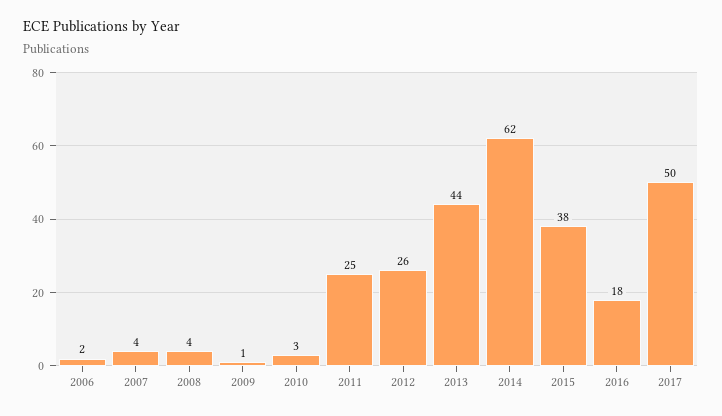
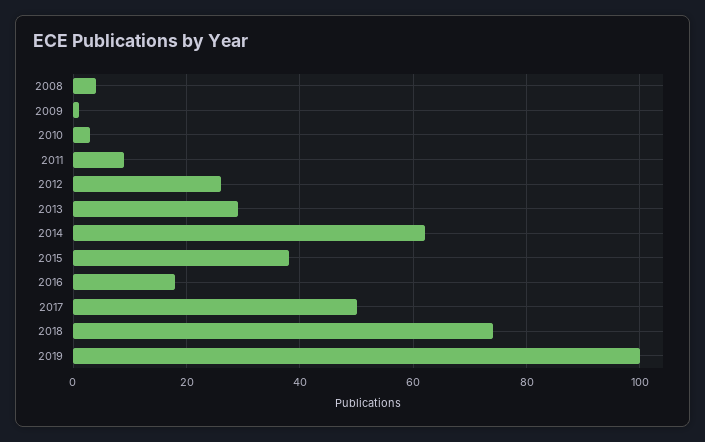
2006: 2 -> none
2007: 4 -> none
2011: 25 -> 10
2013: 44 -> 30
2018: none -> 75
2019: none -> 100

